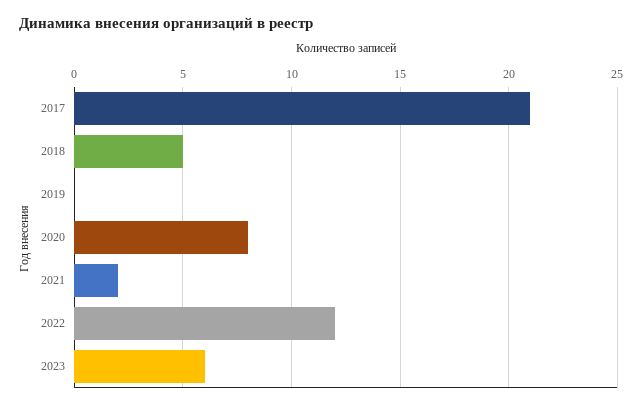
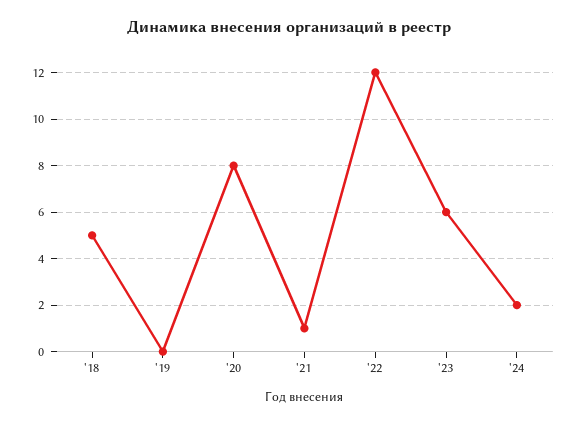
2017: 21 -> none
2021: 2 -> 1
'24: none -> 2

